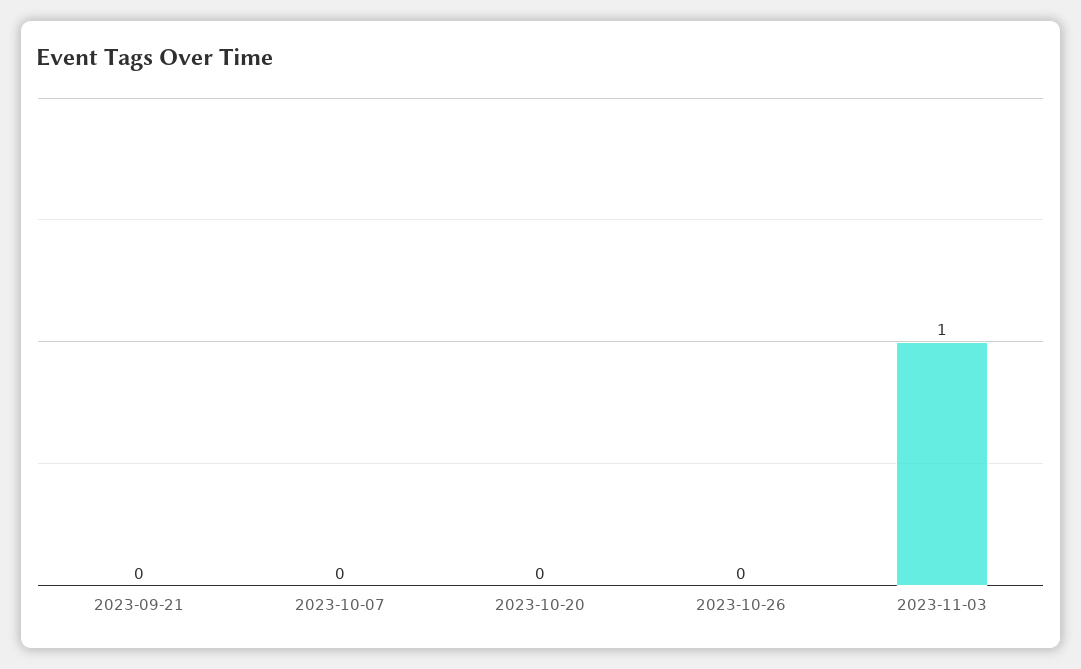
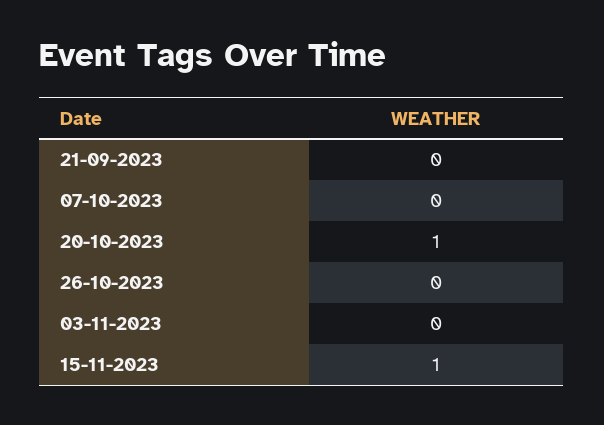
2023-10-20: 0 -> 1
2023-11-03: 1 -> 0
15-11-2023: none -> 1

